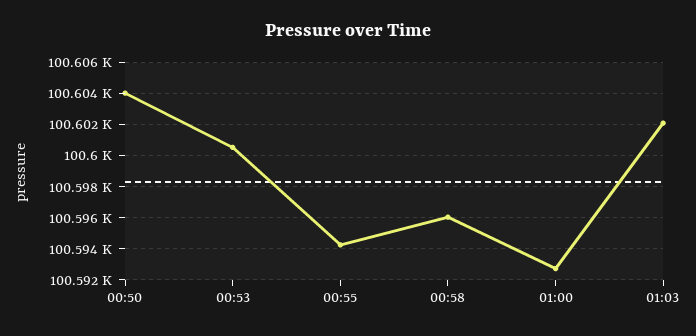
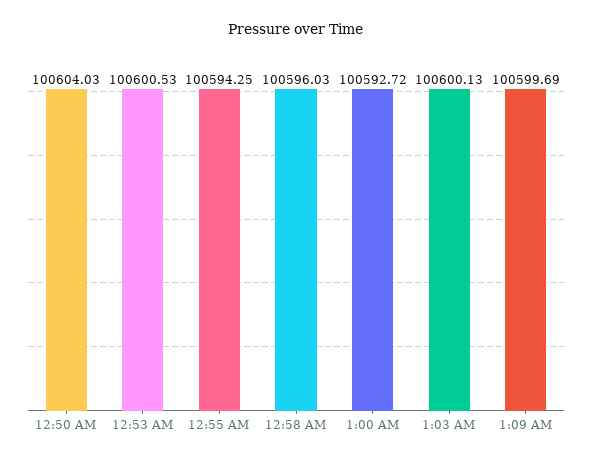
01:03: 100602 -> 100600.13
1:09 AM: none -> 100599.69

